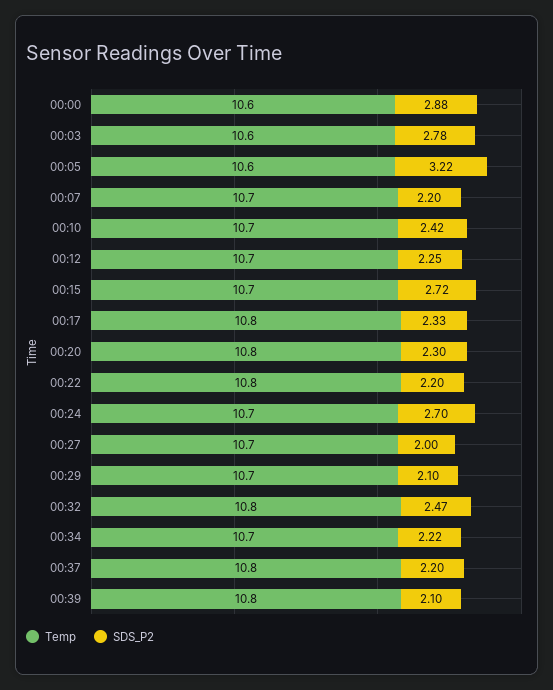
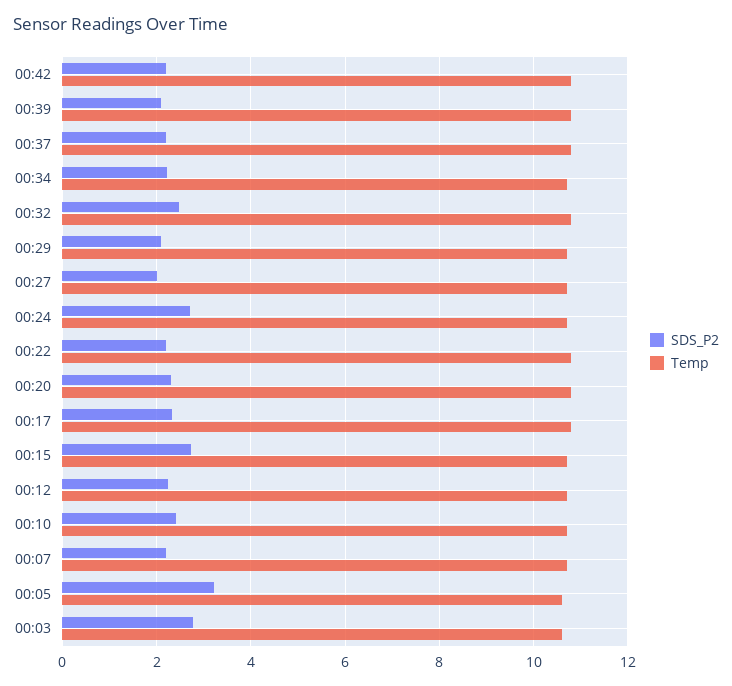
Temp, 00:00: 10.6 -> none
SDS_P2, 00:00: 2.88 -> none
SDS_P2, 00:42: none -> 2.2
Temp, 00:42: none -> 10.8

